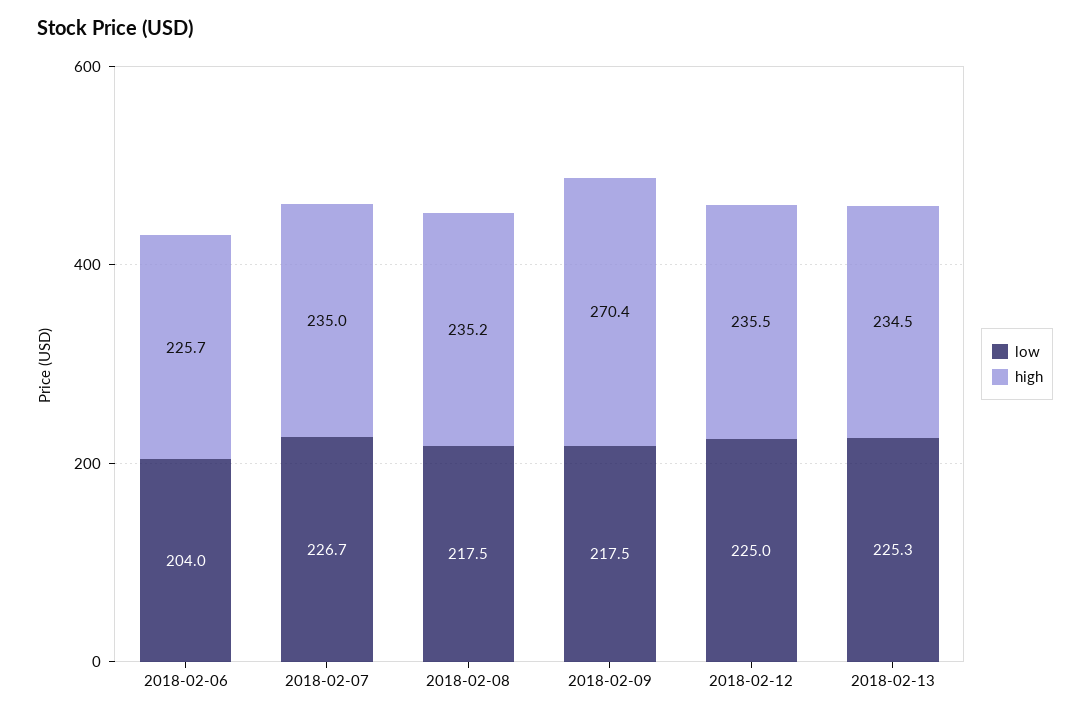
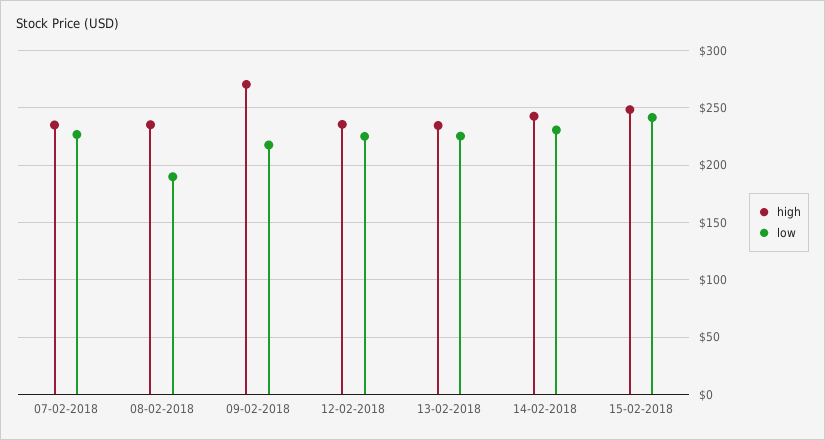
low, 2018-02-06: 204 -> none
high, 2018-02-06: 225.7 -> none
low, 2018-02-08: 217.5 -> 190
high, 14-02-2018: none -> 240
low, 14-02-2018: none -> 230
high, 15-02-2018: none -> 250
low, 15-02-2018: none -> 240

